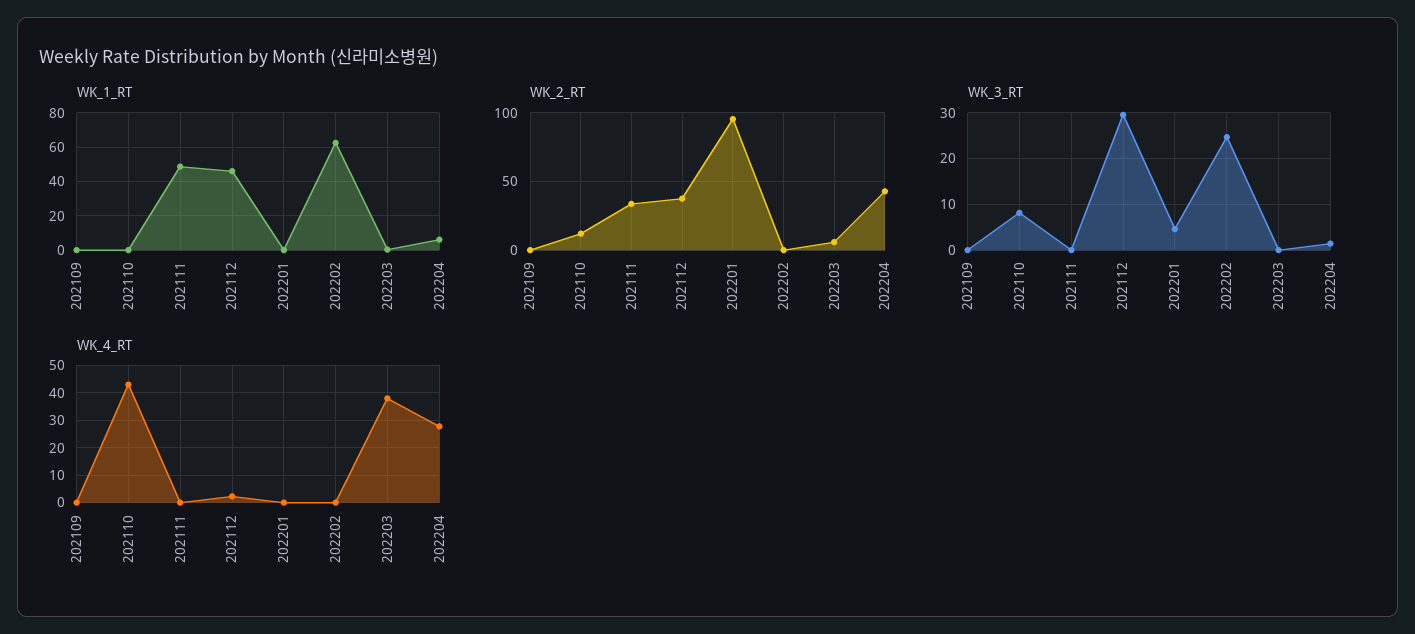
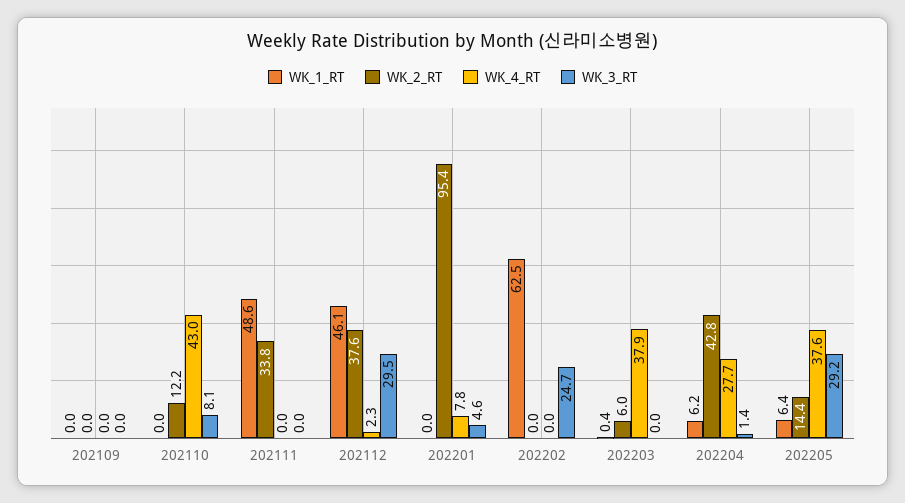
WK_4_RT, 202201: 0 -> 7.8
WK_1_RT, 202205: none -> 6.4
WK_2_RT, 202205: none -> 14.4
WK_4_RT, 202205: none -> 37.6
WK_3_RT, 202205: none -> 29.2

